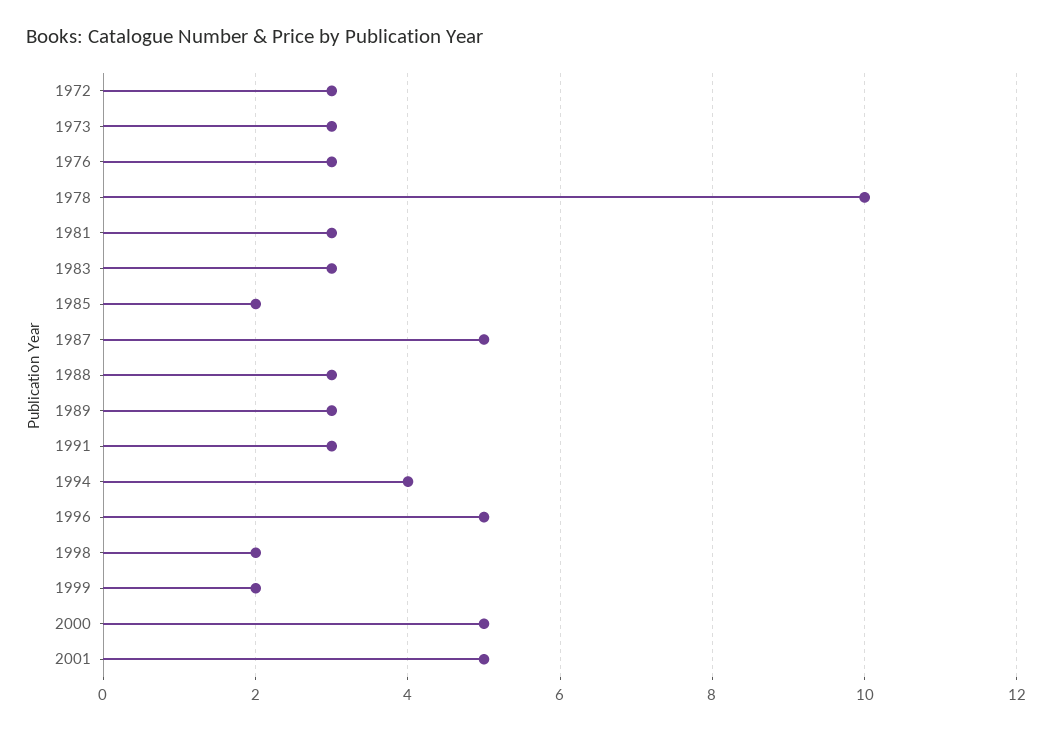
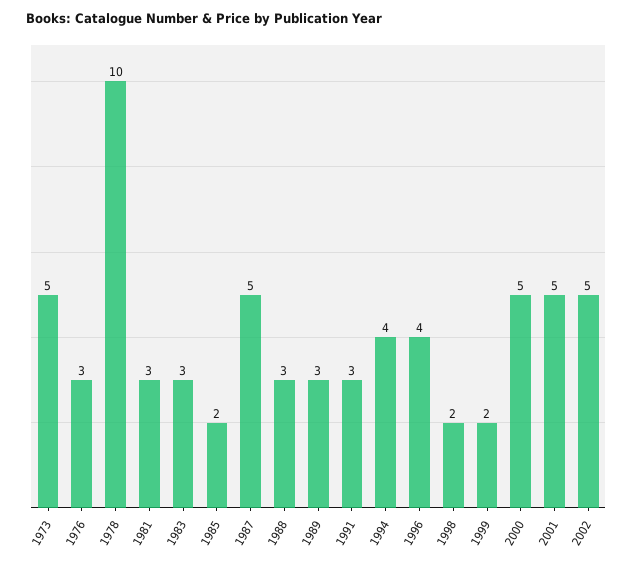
1972: 3 -> none
1973: 3 -> 5
1996: 5 -> 4
2002: none -> 5

